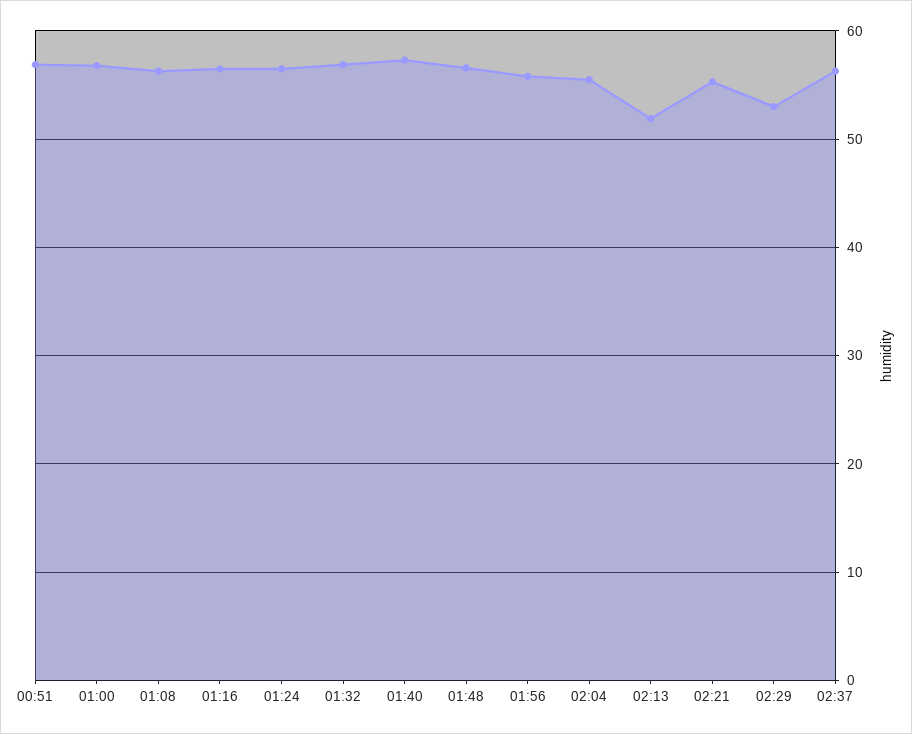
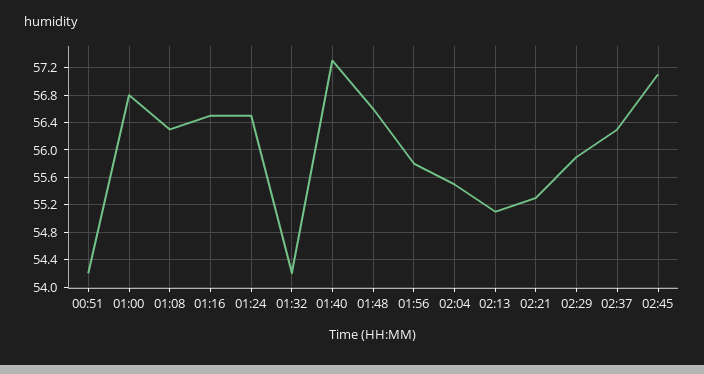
00:51: 57 -> 54.2
01:32: 57 -> 54.2
02:13: 52 -> 55.1
02:29: 53 -> 55.9
02:45: none -> 57.1

